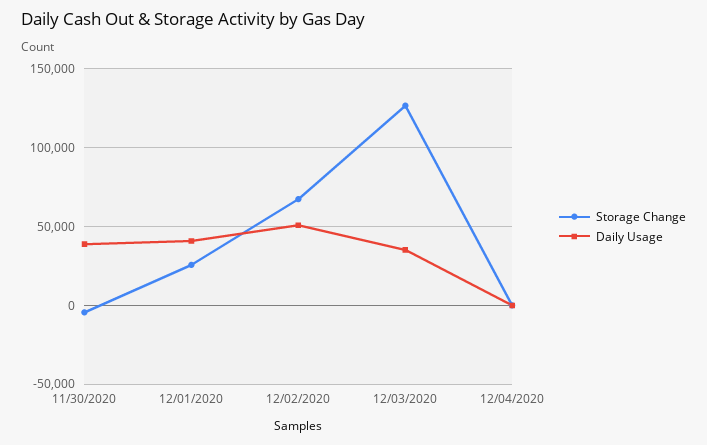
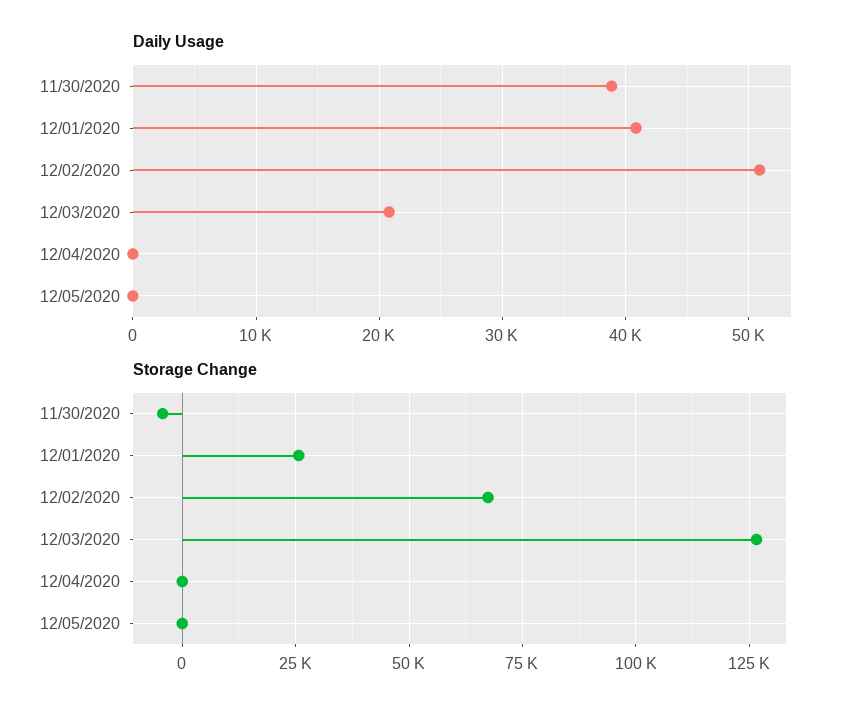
Daily Usage, 12/03/2020: 35000 -> 21000
Daily Usage, 12/05/2020: none -> 0
Storage Change, 12/05/2020: none -> 0

